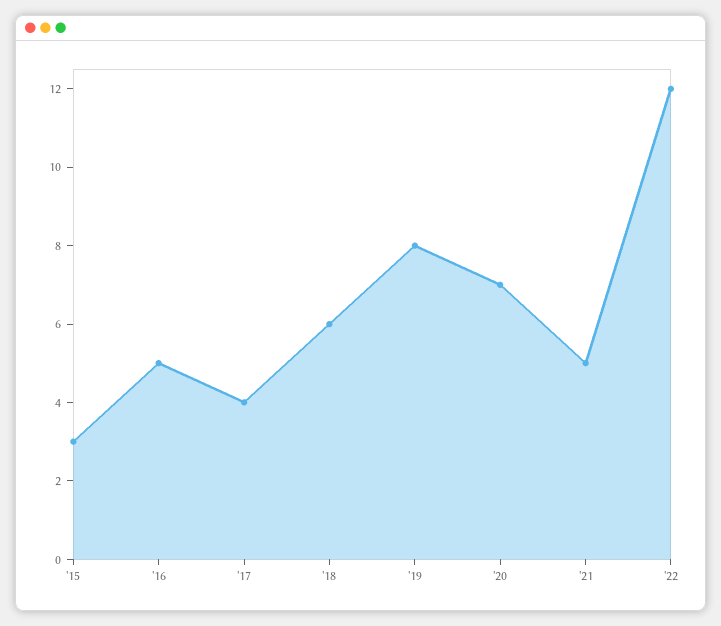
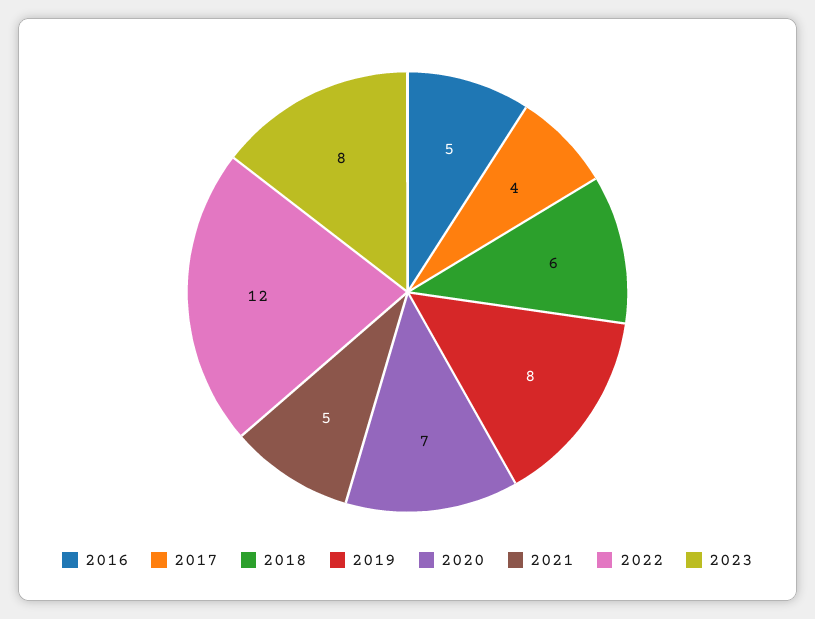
'15: 3 -> none
2023: none -> 8

